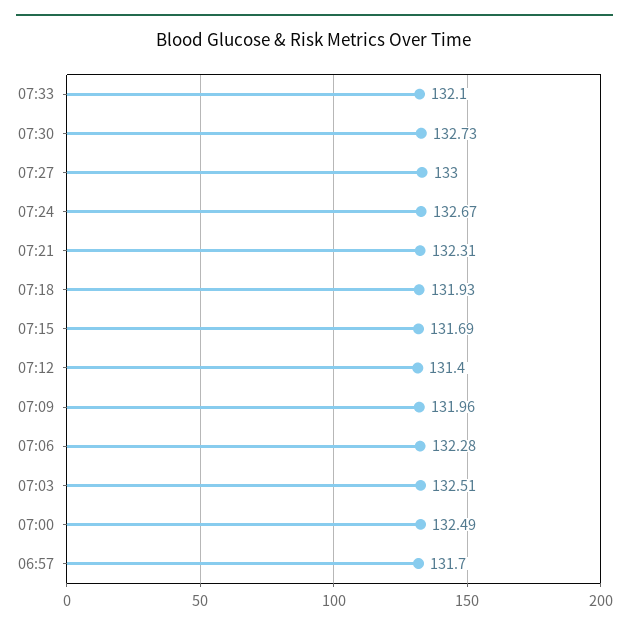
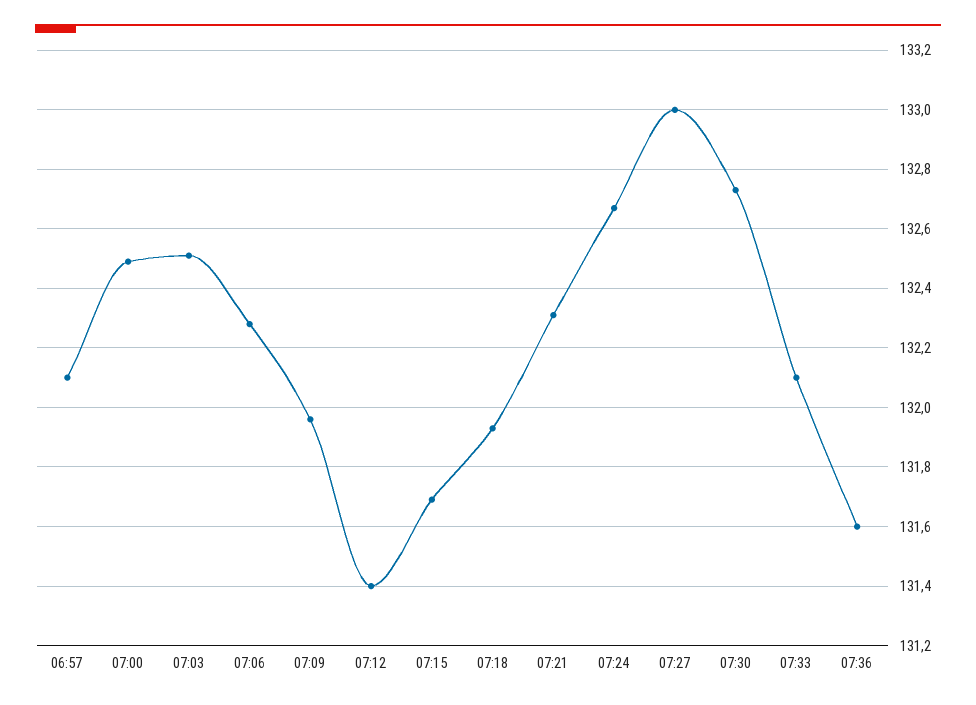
06:57: 131.7 -> 132.1
07:36: none -> 131.6

